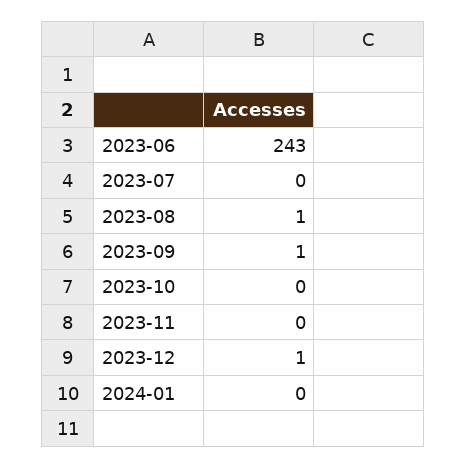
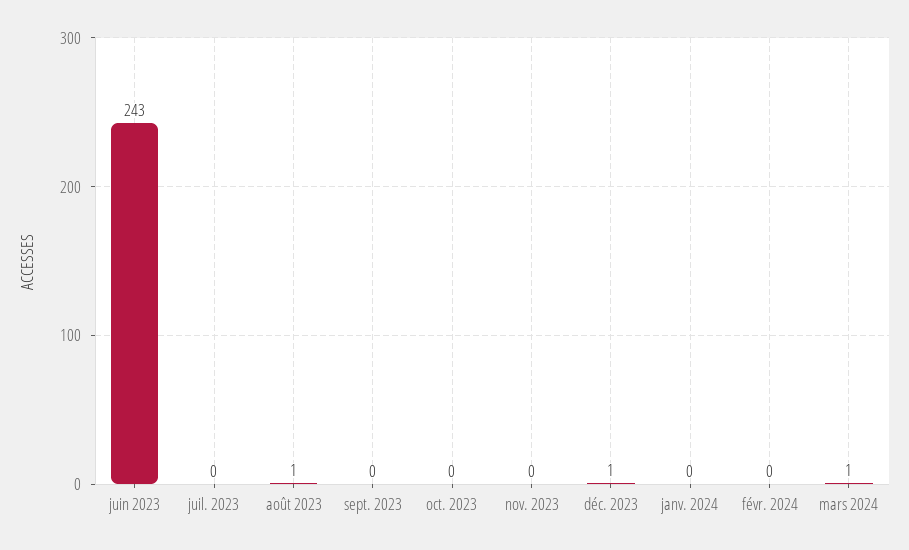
2023-09: 1 -> 0
févr. 2024: none -> 0
mars 2024: none -> 1

